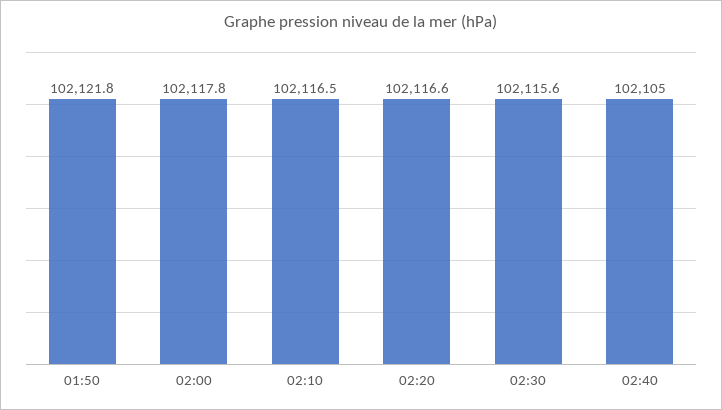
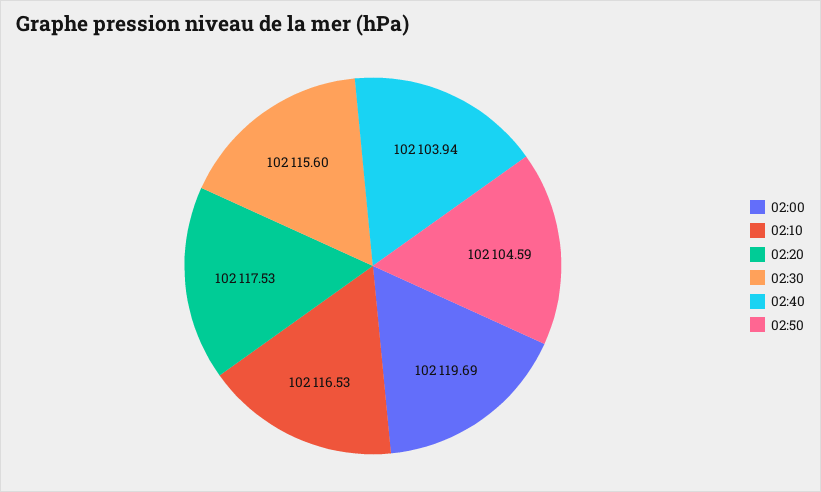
01:50: 102121.8 -> none
02:00: 102117.8 -> 102119.69
02:20: 102116.6 -> 102117.53
02:40: 102105 -> 102103.94
02:50: none -> 102104.59

